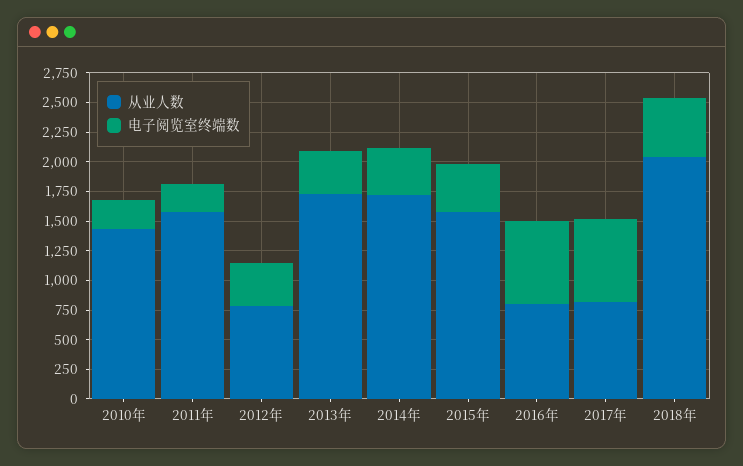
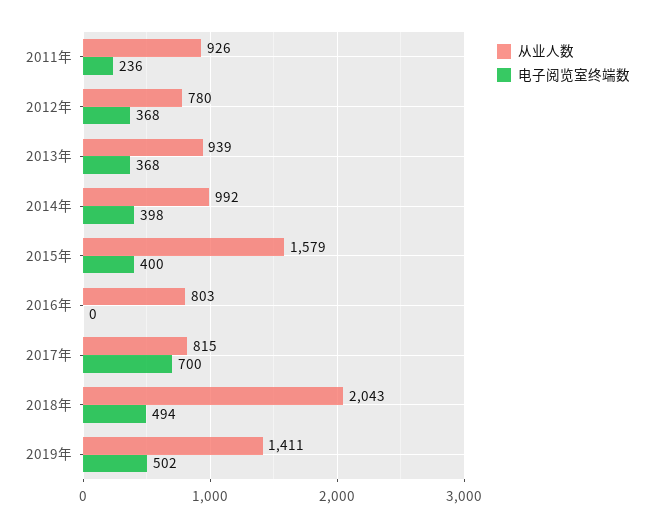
从业人数, 2010年: 1500 -> none
电子阅览室终端数, 2010年: 250 -> none
从业人数, 2011年: 1500 -> 926
从业人数, 2013年: 1750 -> 939
从业人数, 2014年: 1750 -> 992
电子阅览室终端数, 2016年: 750 -> 0
从业人数, 2019年: none -> 1411
电子阅览室终端数, 2019年: none -> 502

